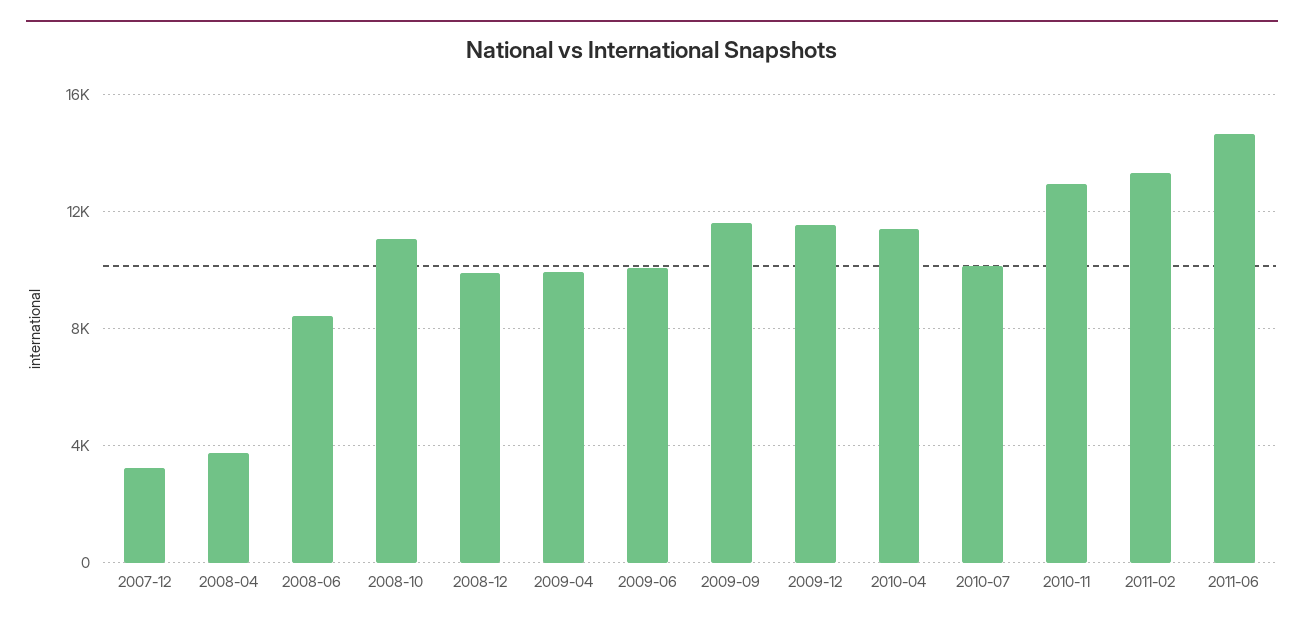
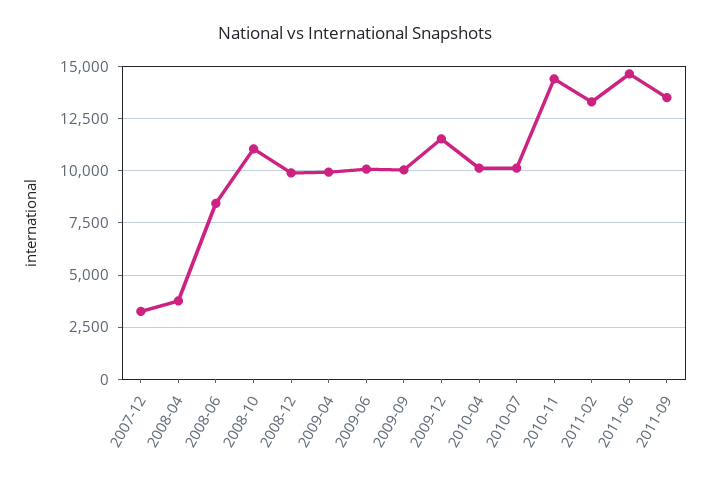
2009-09: 11500 -> 10000
2010-04: 11500 -> 10000
2010-11: 13000 -> 14500
2011-09: none -> 13500

